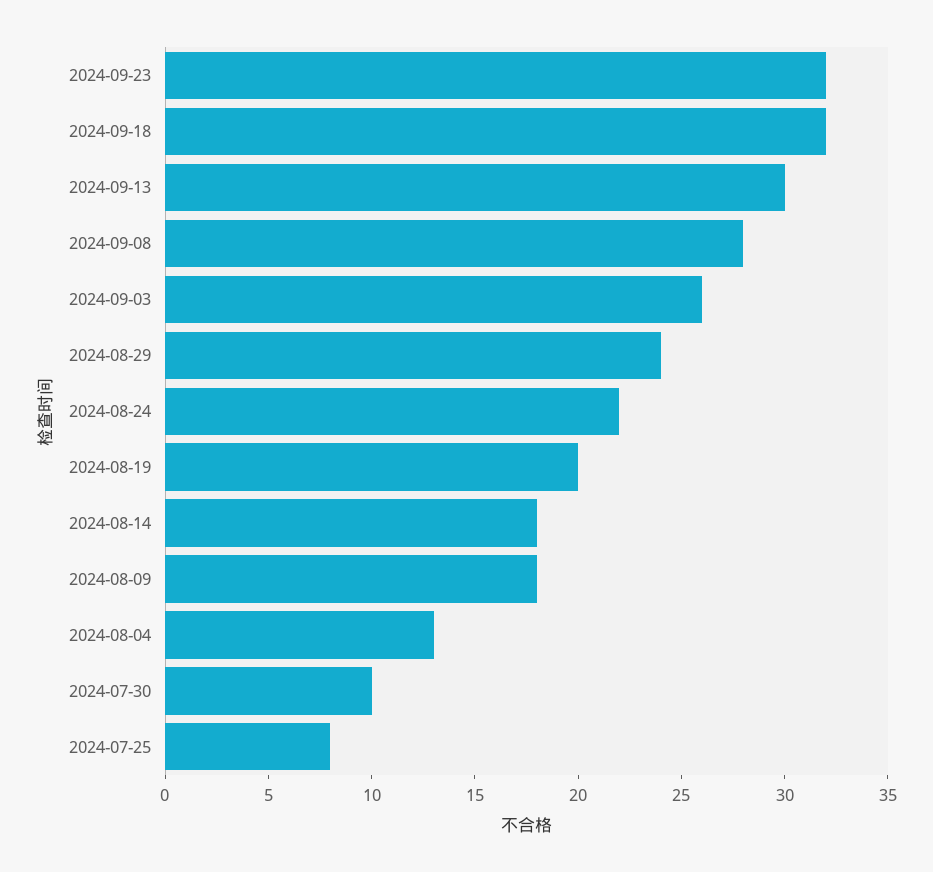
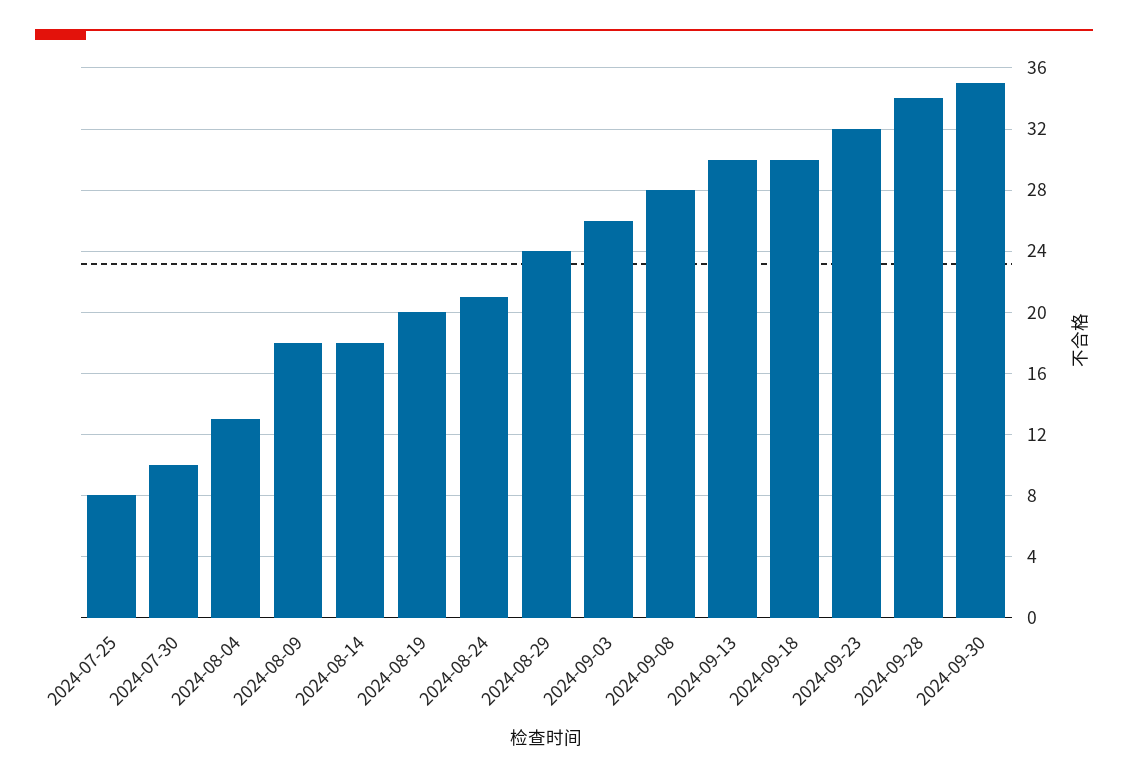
2024-09-18: 32 -> 30
2024-08-24: 22 -> 21
2024-09-28: none -> 34
2024-09-30: none -> 35

